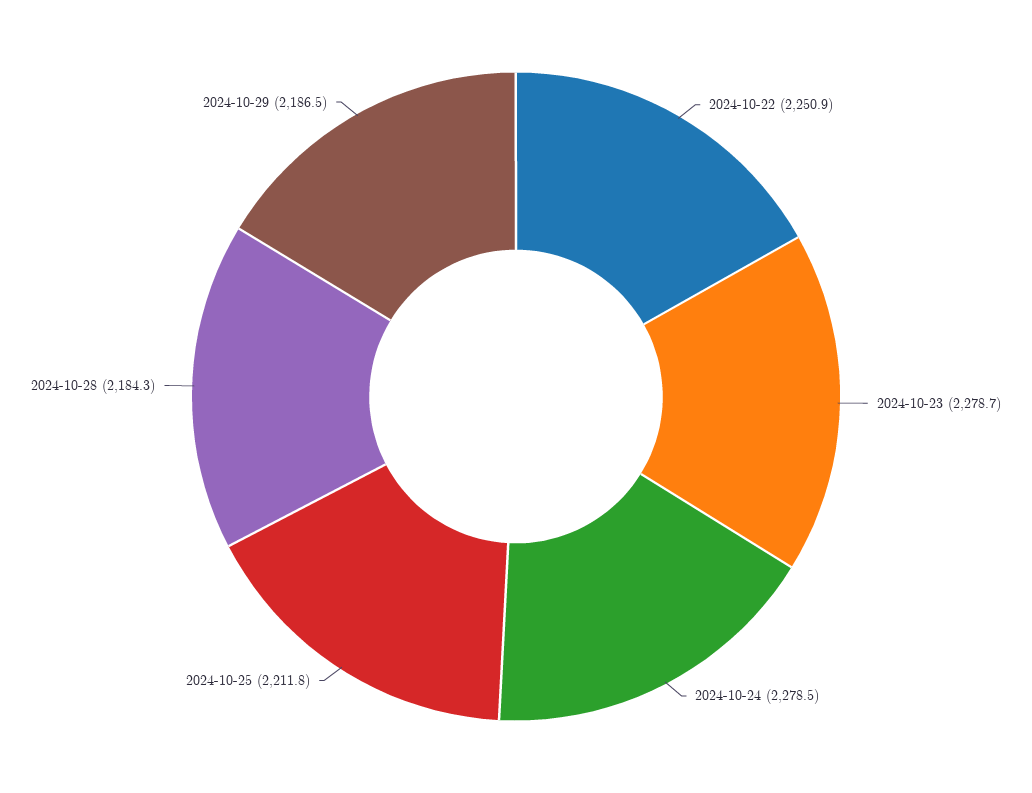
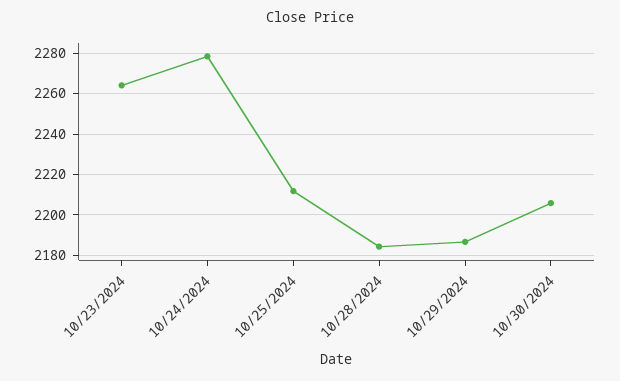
2024-10-22: 2250.9 -> none
2024-10-23: 2278.7 -> 2265
10/30/2024: none -> 2205

